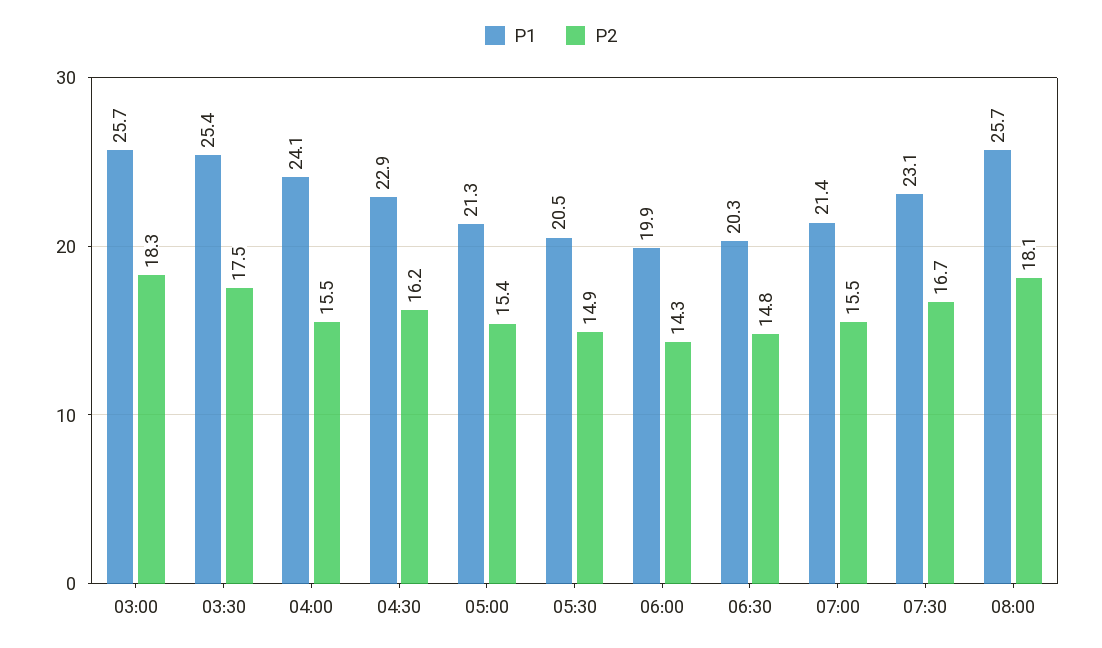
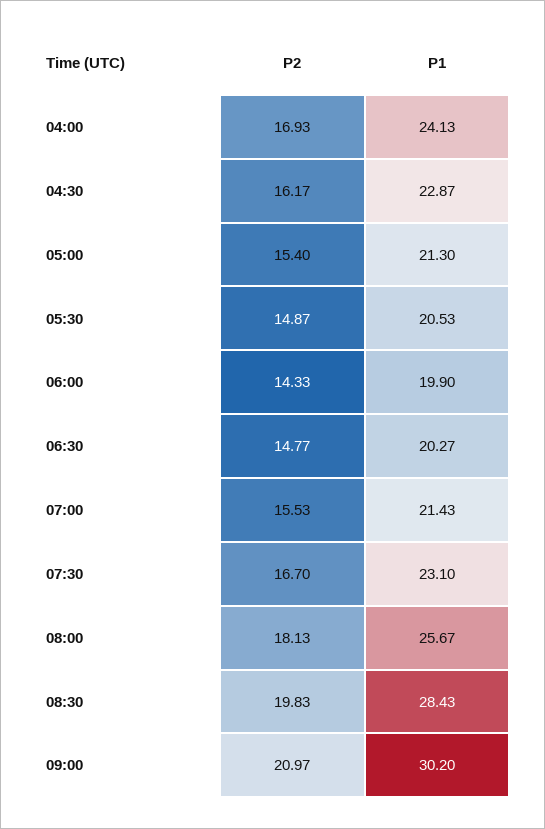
P1, 03:00: 25.7 -> none
P2, 03:00: 18.3 -> none
P1, 03:30: 25.4 -> none
P2, 03:30: 17.5 -> none
P2, 04:00: 15.5 -> 16.93
P2, 08:30: none -> 19.83
P1, 08:30: none -> 28.43
P2, 09:00: none -> 20.97
P1, 09:00: none -> 30.2

